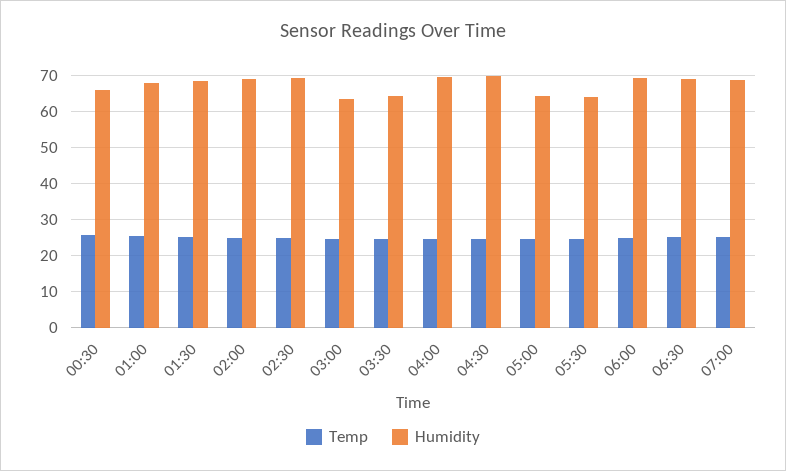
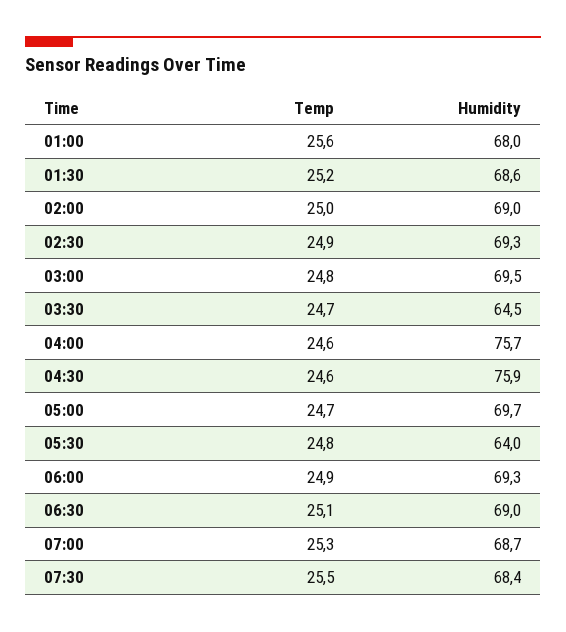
Temp, 00:30: 26 -> none
Humidity, 00:30: 66 -> none
Humidity, 03:00: 64 -> 69.5
Humidity, 04:00: 70 -> 75.7
Humidity, 04:30: 70 -> 75.9
Humidity, 05:00: 64 -> 69.7
Temp, 07:30: none -> 25.5
Humidity, 07:30: none -> 68.4

